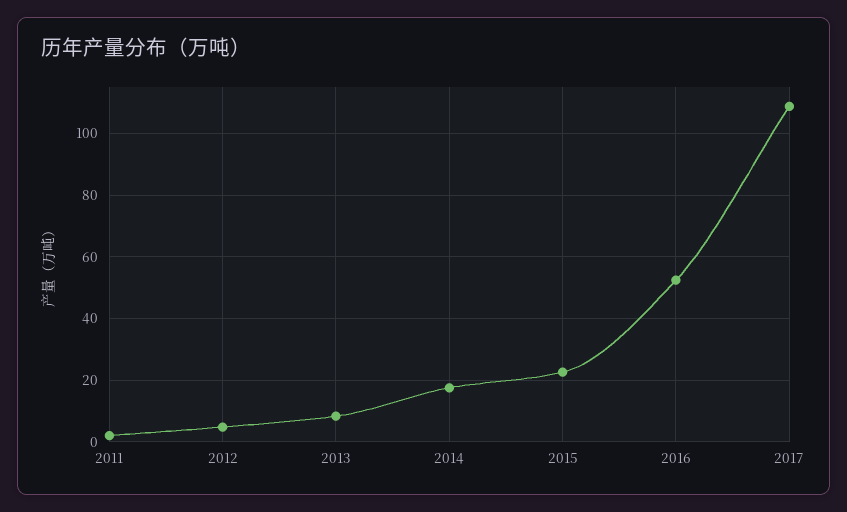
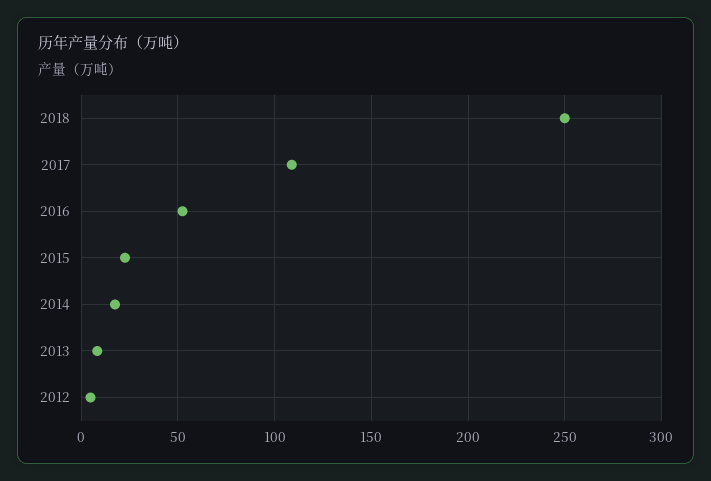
2011: 2 -> none
2018: none -> 250

